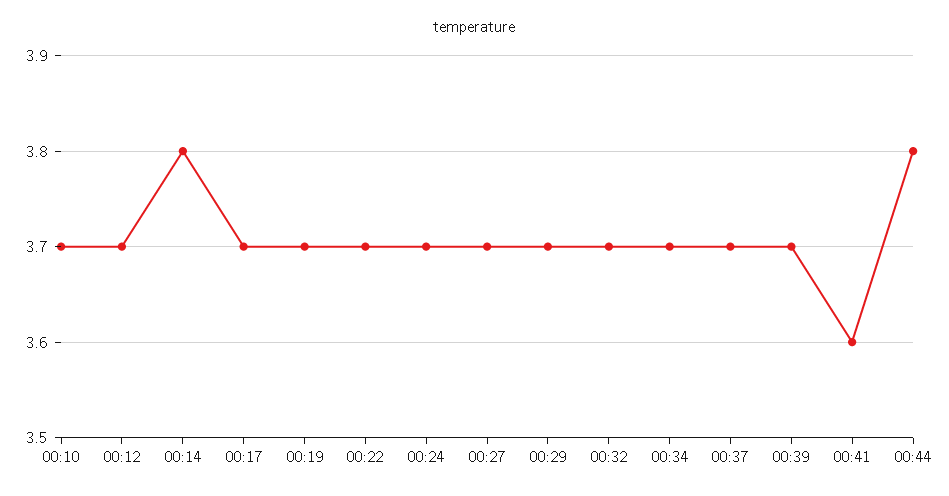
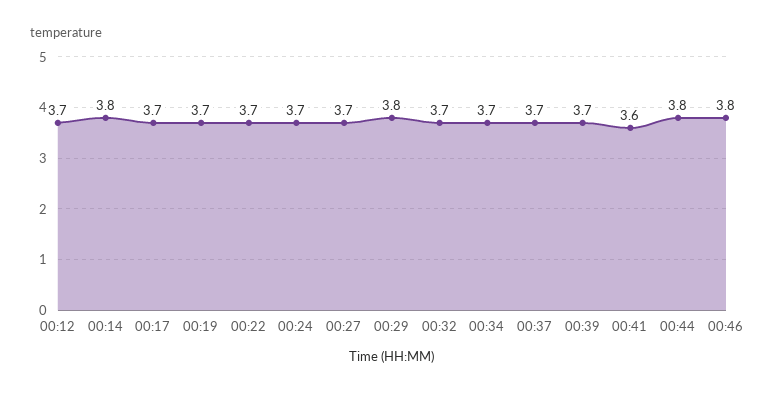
00:10: 3.7 -> none
00:29: 3.7 -> 3.8
00:46: none -> 3.8

